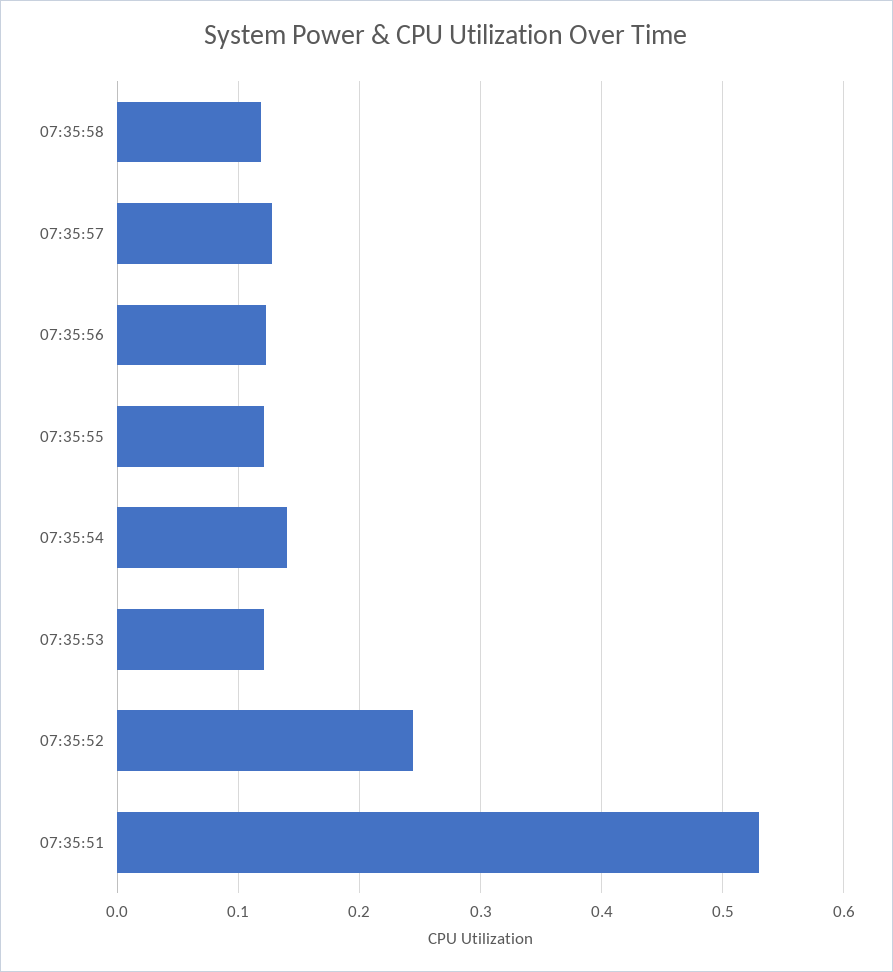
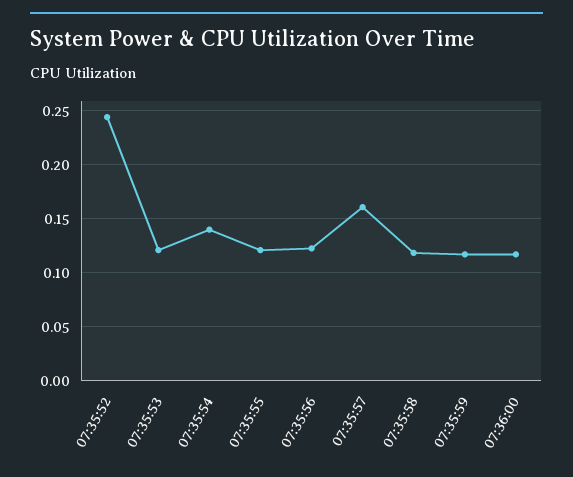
07:35:57: 0.13 -> 0.16
07:35:51: 0.53 -> none
07:35:59: none -> 0.12
07:36:00: none -> 0.12

